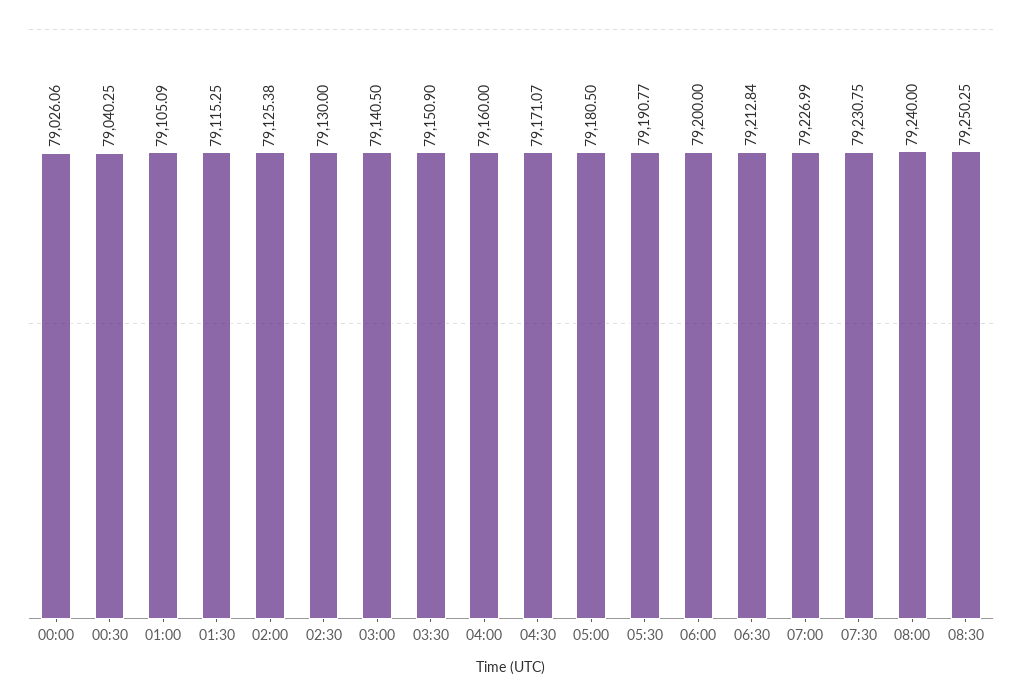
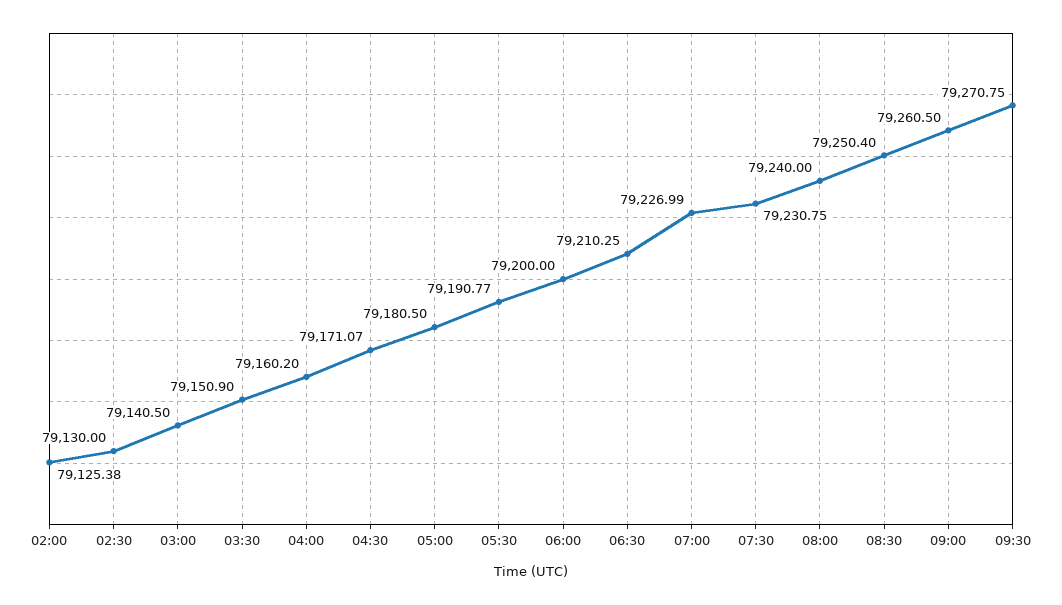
00:00: 79026.06 -> none
00:30: 79040.25 -> none
01:00: 79105.09 -> none
01:30: 79115.25 -> none
04:00: 79160 -> 79160.2
06:30: 79212.84 -> 79210.25
08:30: 79250.25 -> 79250.4
09:00: none -> 79260.5
09:30: none -> 79270.75

